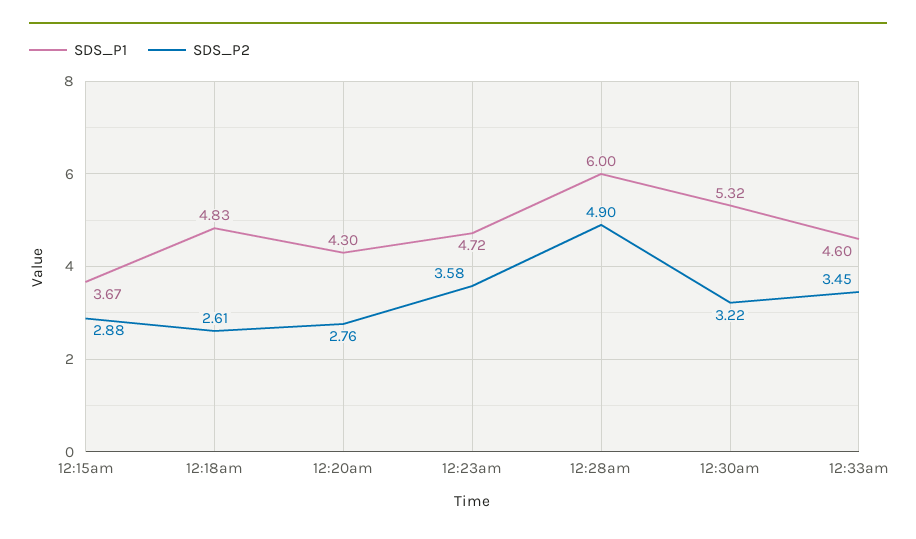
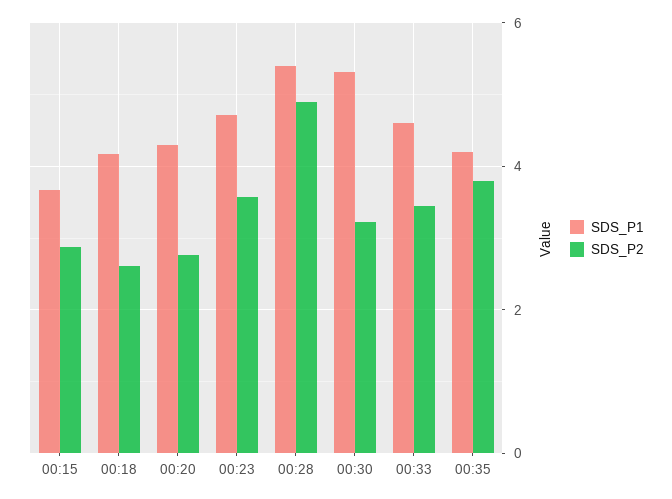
SDS_P1, 12:18am: 4.83 -> 4.2
SDS_P1, 12:28am: 6 -> 5.4
SDS_P1, 00:35: none -> 4.2
SDS_P2, 00:35: none -> 3.8

